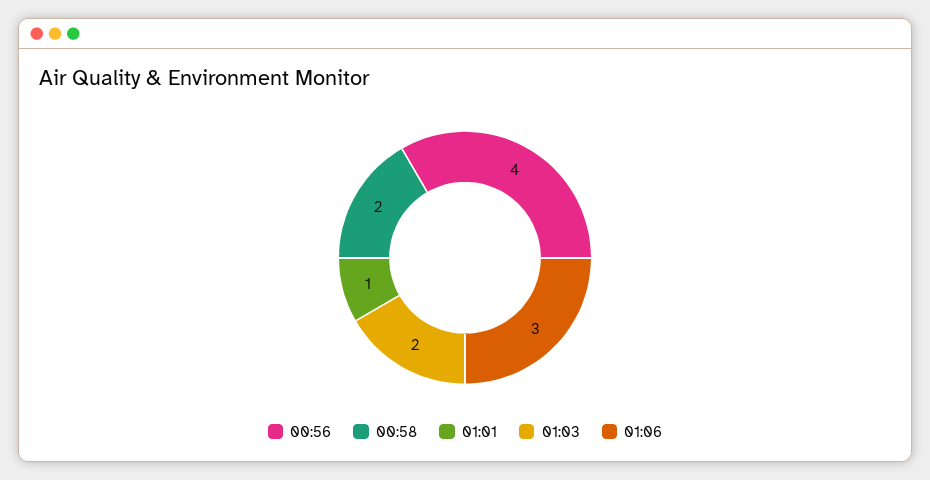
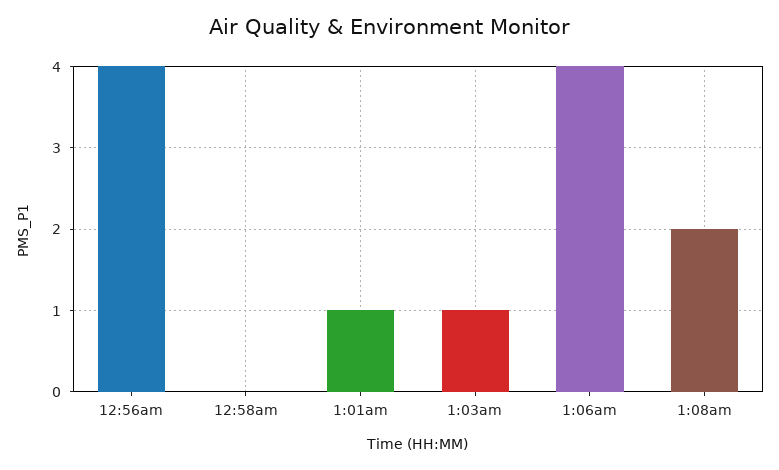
00:58: 2 -> 0
01:03: 2 -> 1
01:06: 3 -> 4
1:08am: none -> 2

